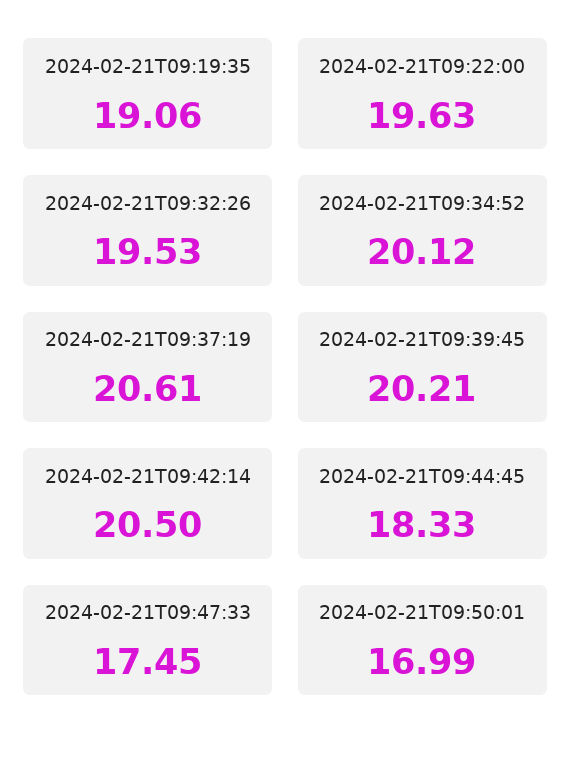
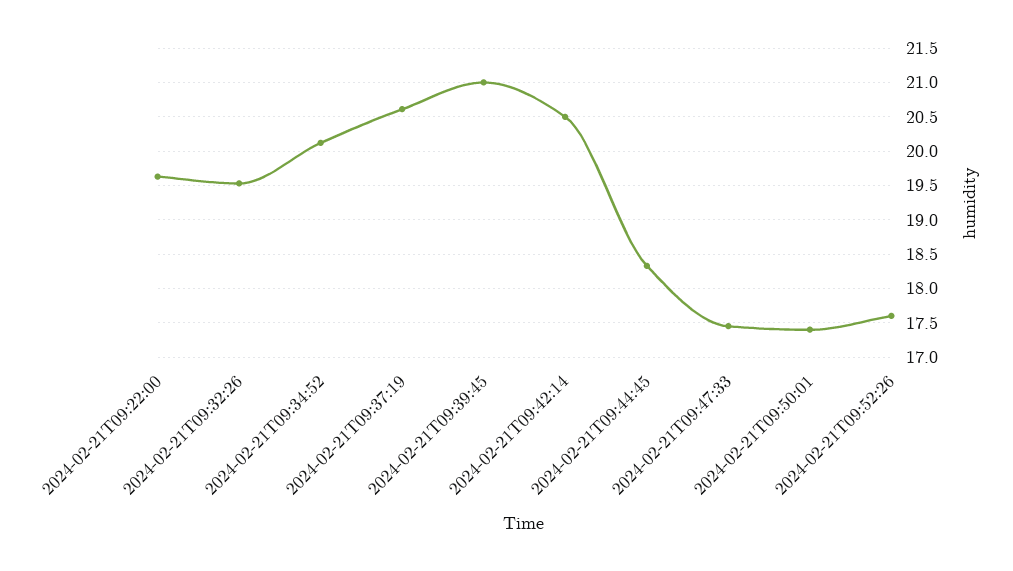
2024-02-21T09:19:35: 19.06 -> none
2024-02-21T09:39:45: 20.21 -> 21
2024-02-21T09:50:01: 16.99 -> 17.4
2024-02-21T09:52:26: none -> 17.6

